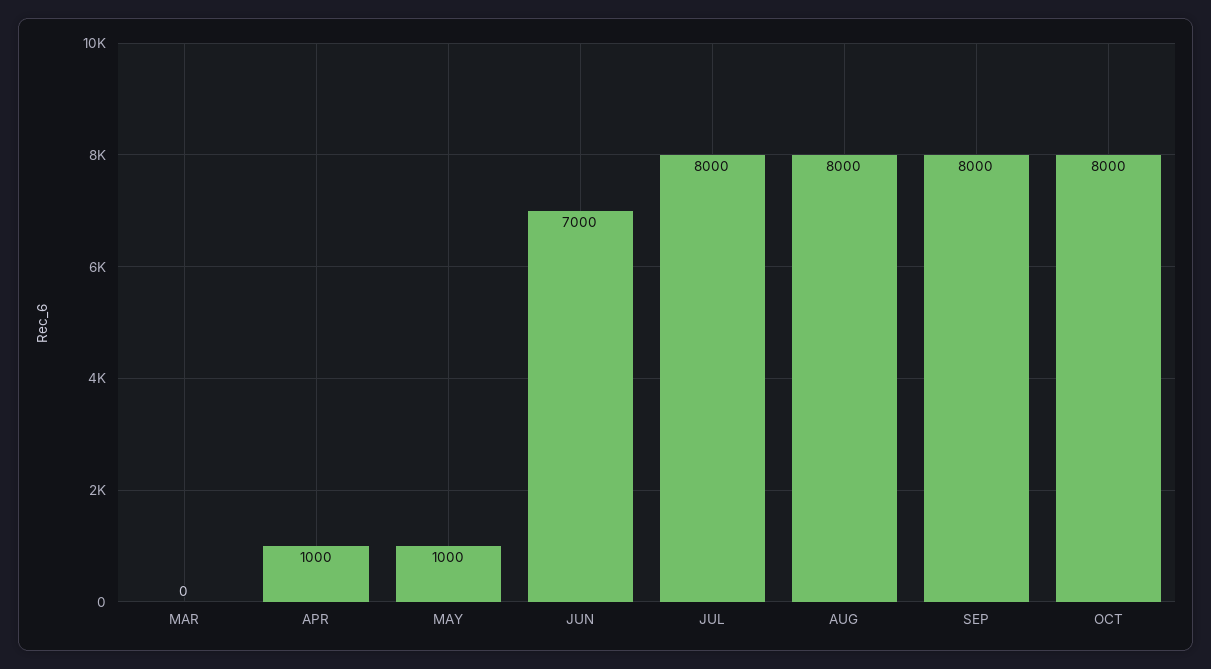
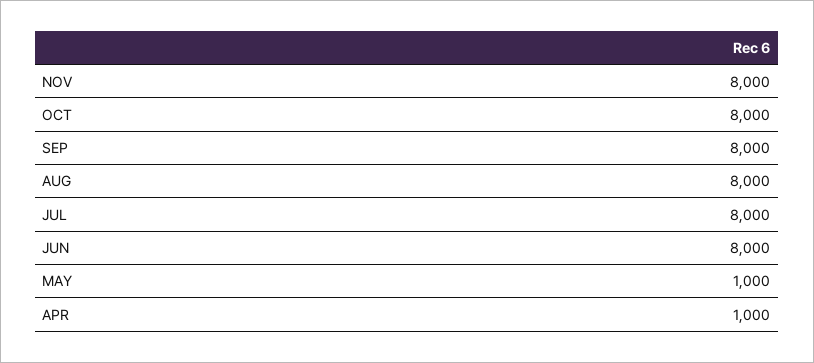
MAR: 0 -> none
JUN: 7000 -> 8000
NOV: none -> 8000

